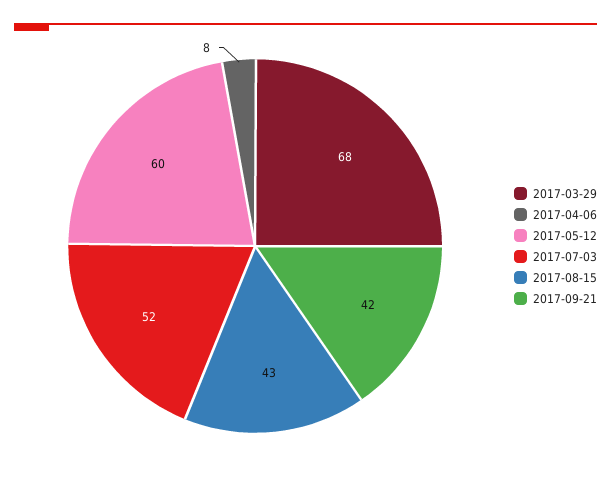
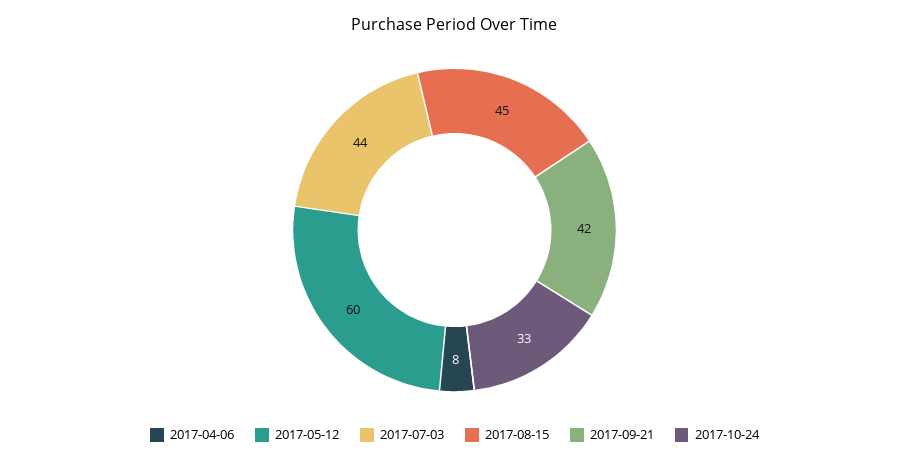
2017-03-29: 68 -> none
2017-07-03: 52 -> 44
2017-08-15: 43 -> 45
2017-10-24: none -> 33

